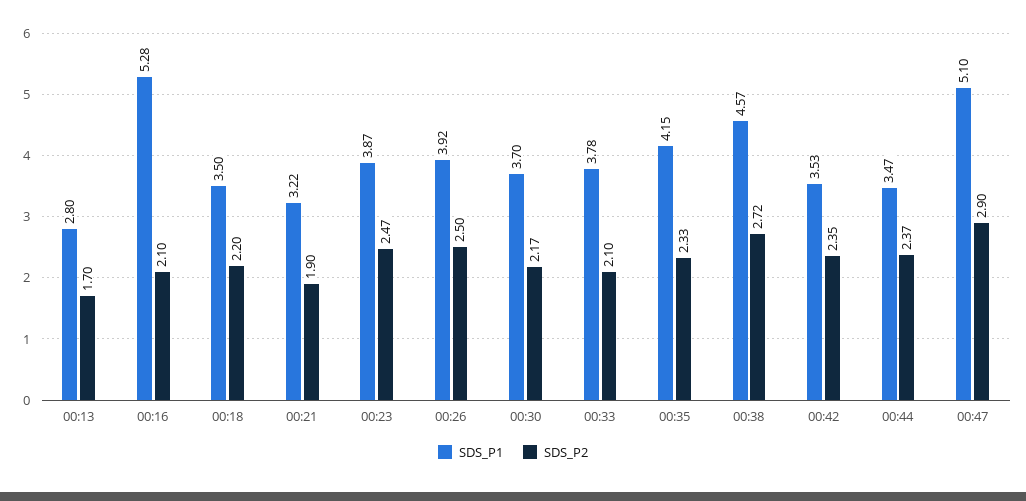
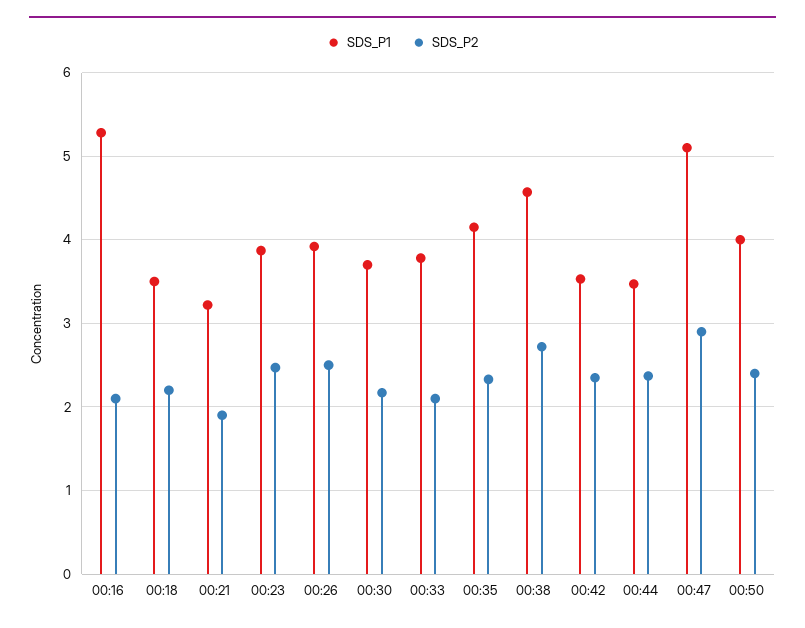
SDS_P1, 00:13: 2.8 -> none
SDS_P2, 00:13: 1.7 -> none
SDS_P1, 00:50: none -> 4
SDS_P2, 00:50: none -> 2.4

